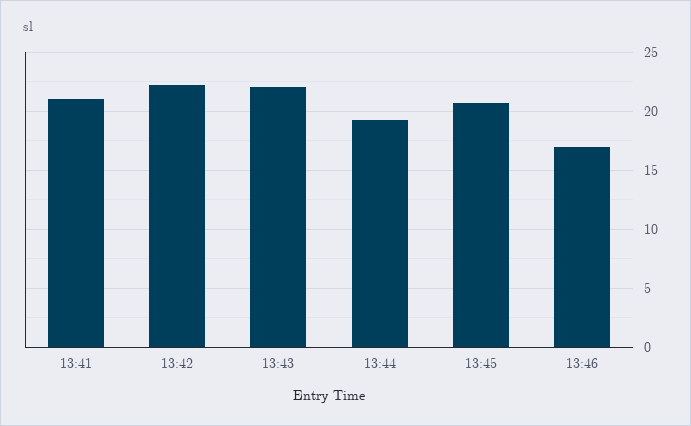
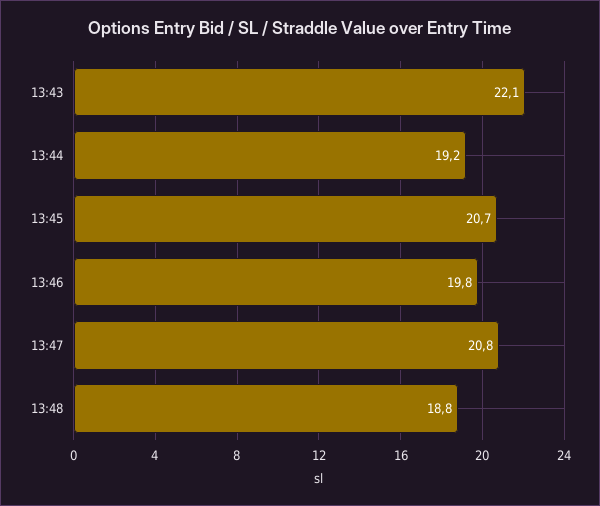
13:41: 21 -> none
13:42: 22 -> none
13:46: 17 -> 19.8
13:47: none -> 20.8
13:48: none -> 18.8

